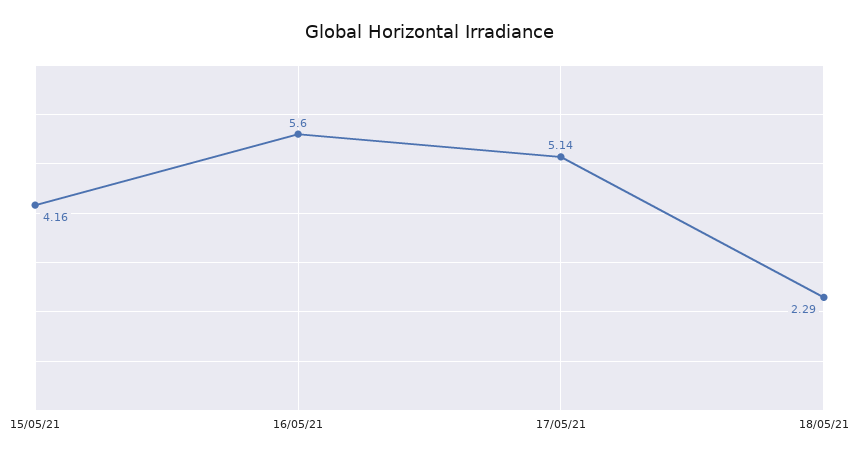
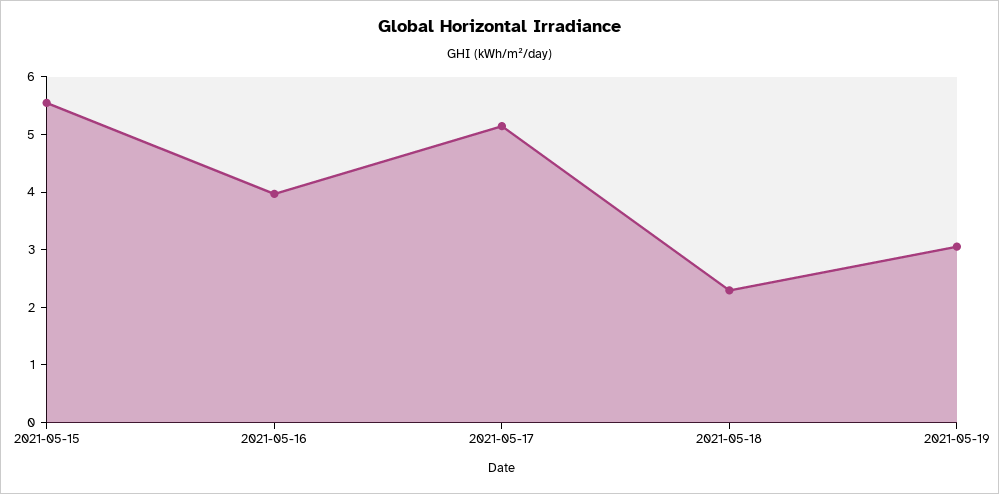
15/05/21: 4.16 -> 5.6
16/05/21: 5.6 -> 4
2021-05-19: none -> 3

